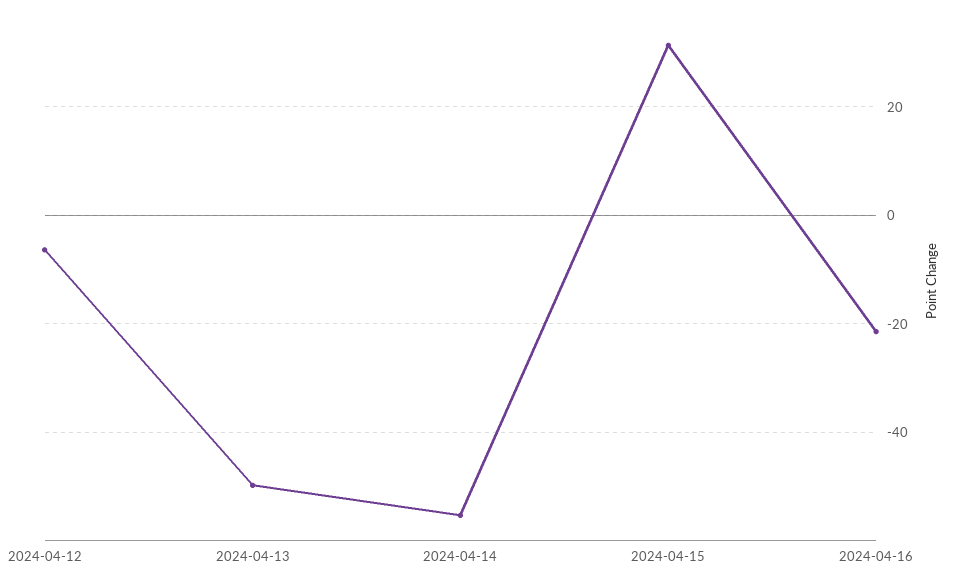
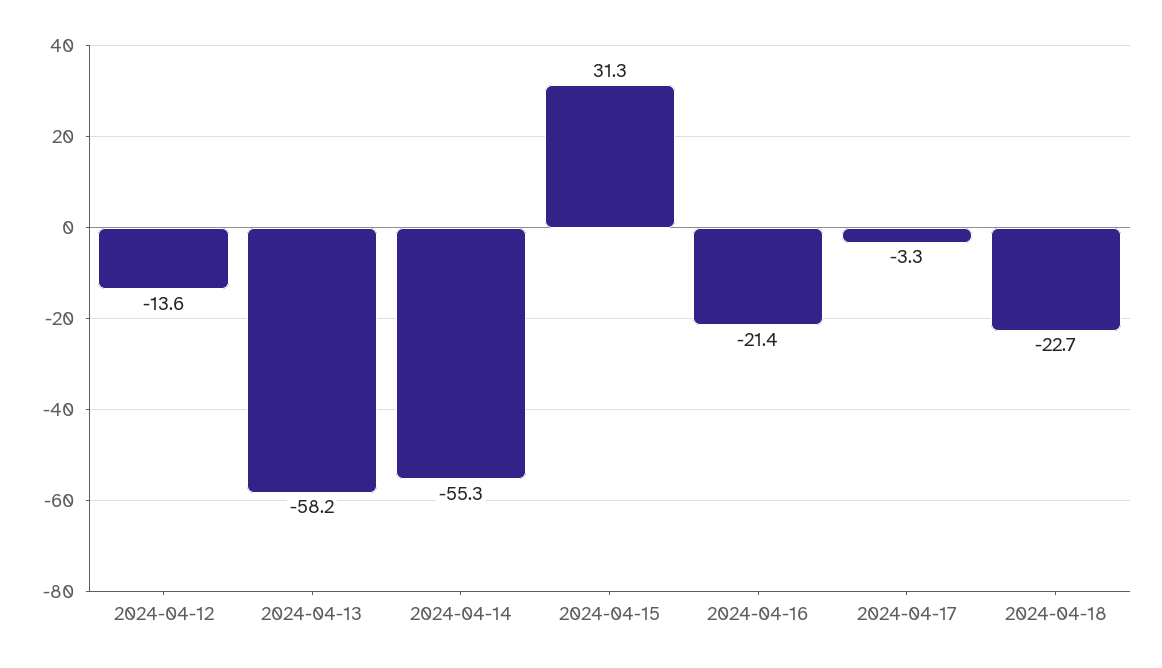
2024-04-12: -6 -> -13.6
2024-04-13: -50 -> -58.2
2024-04-17: none -> -3.3
2024-04-18: none -> -22.7

